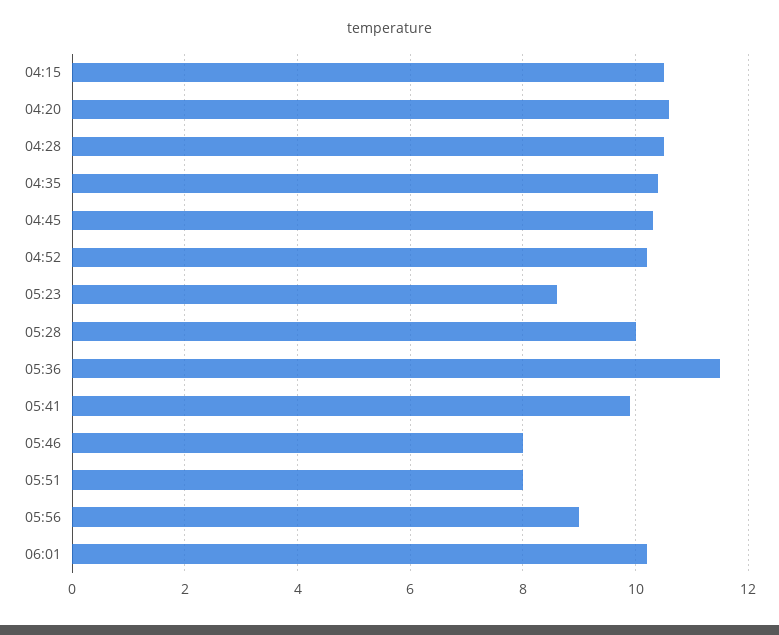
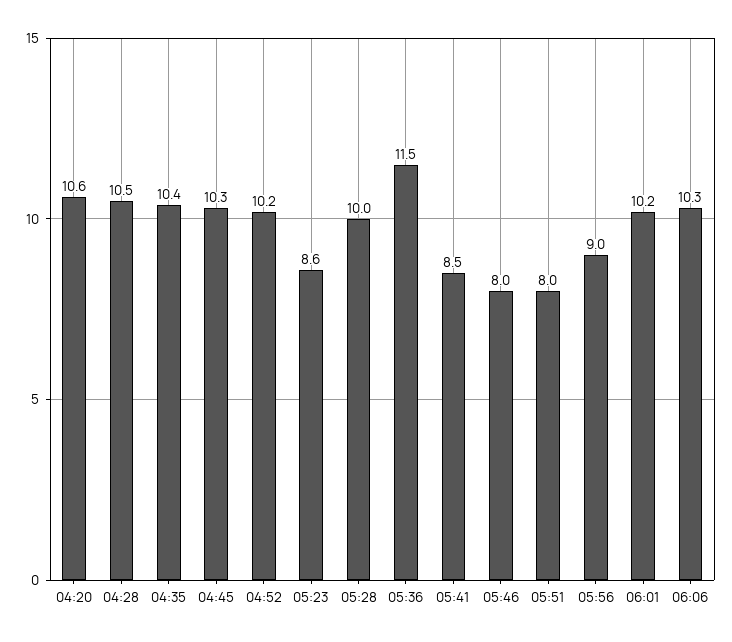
04:15: 10.5 -> none
05:41: 10 -> 8.5
06:06: none -> 10.3

